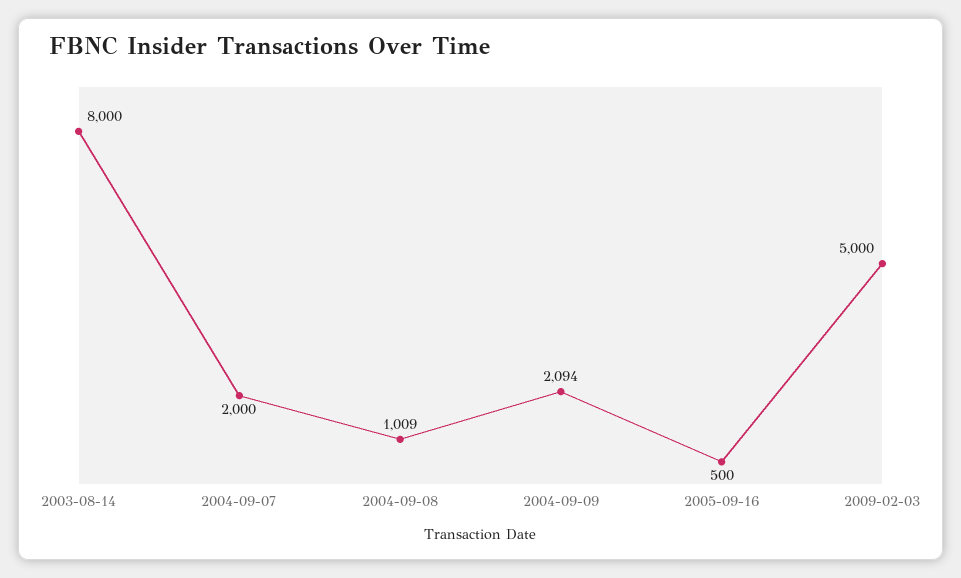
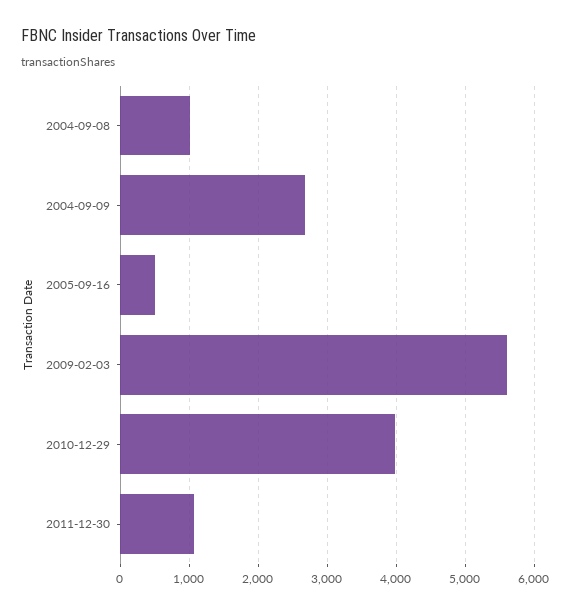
2003-08-14: 8000 -> none
2004-09-07: 2000 -> none
2004-09-09: 2094 -> 2700
2009-02-03: 5000 -> 5600
2010-12-29: none -> 4000
2011-12-30: none -> 1100

